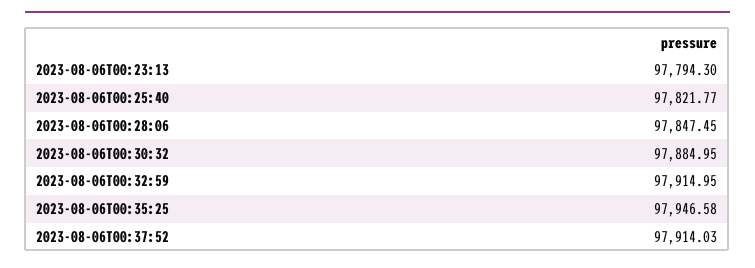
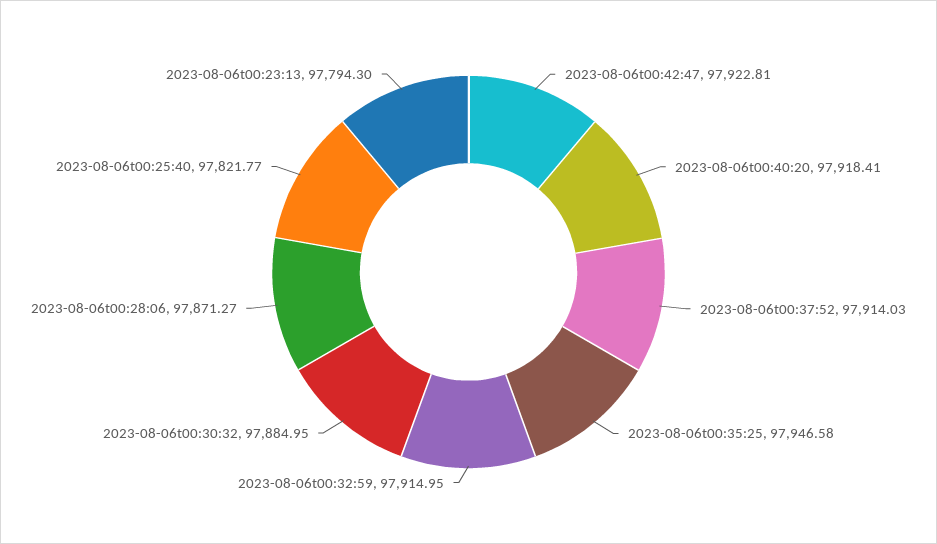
2023-08-06T00:28:06: 97847.45 -> 97871.27
2023-08-06t00:42:47: none -> 97922.81
2023-08-06t00:40:20: none -> 97918.41

